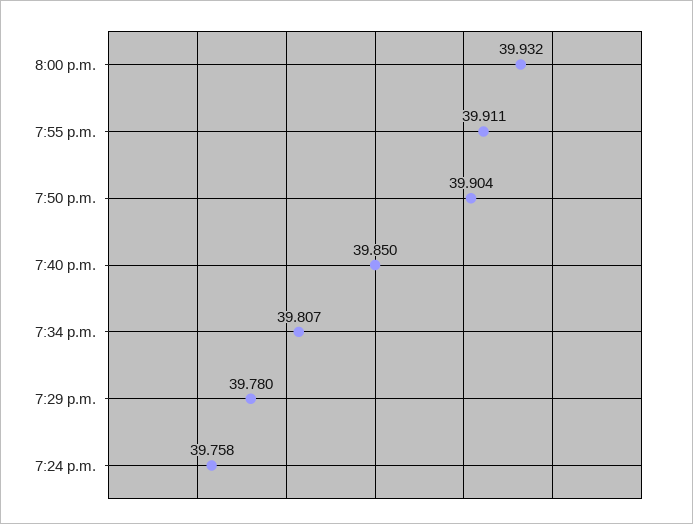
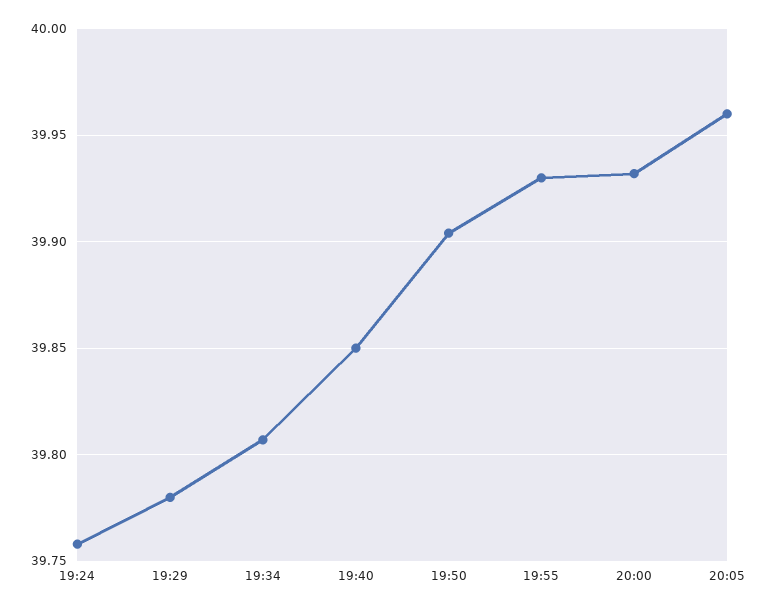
7:55 p.m.: 39.911 -> 39.93
20:05: none -> 39.96

